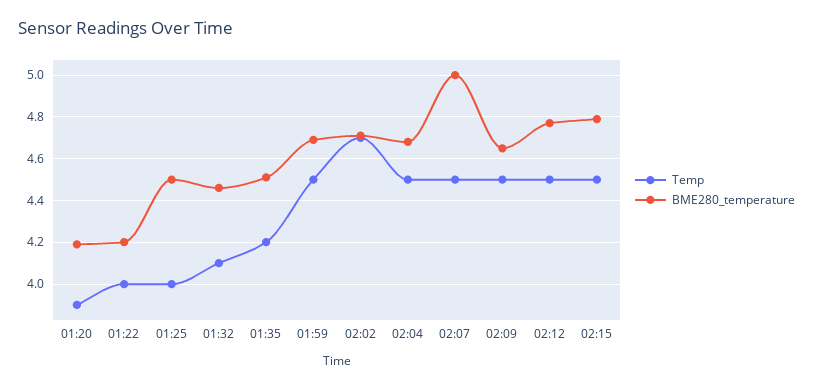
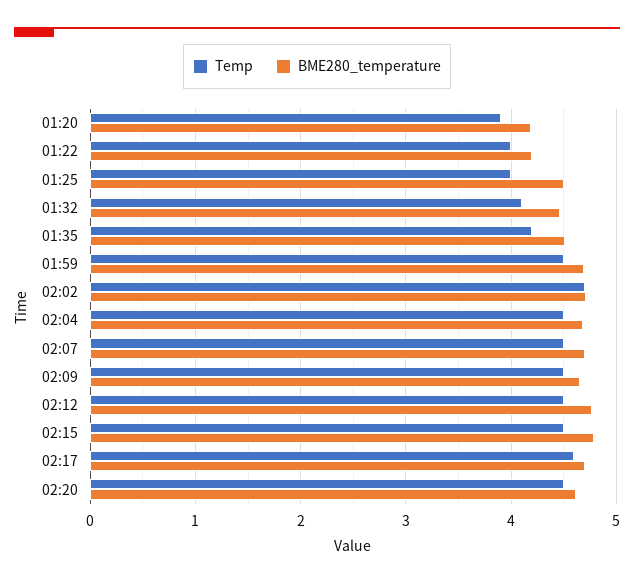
BME280_temperature, 02:07: 5 -> 4.7
Temp, 02:17: none -> 4.6
BME280_temperature, 02:17: none -> 4.7
Temp, 02:20: none -> 4.5
BME280_temperature, 02:20: none -> 4.6

